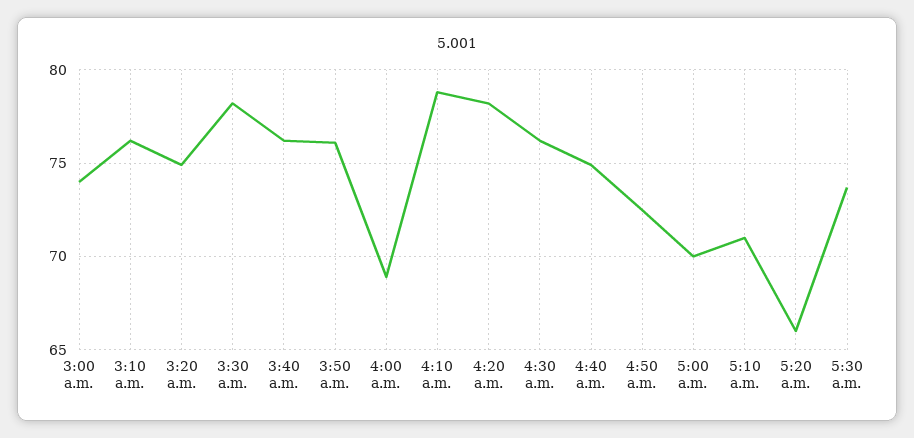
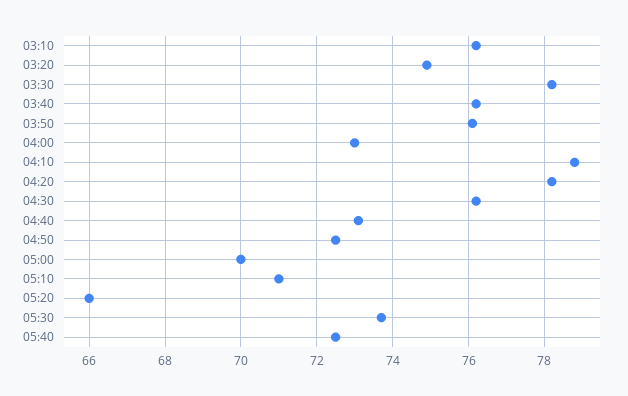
3:00 a.m.: 74 -> none
4:00 a.m.: 69 -> 73
4:40 a.m.: 75 -> 73
05:40: none -> 72.5

